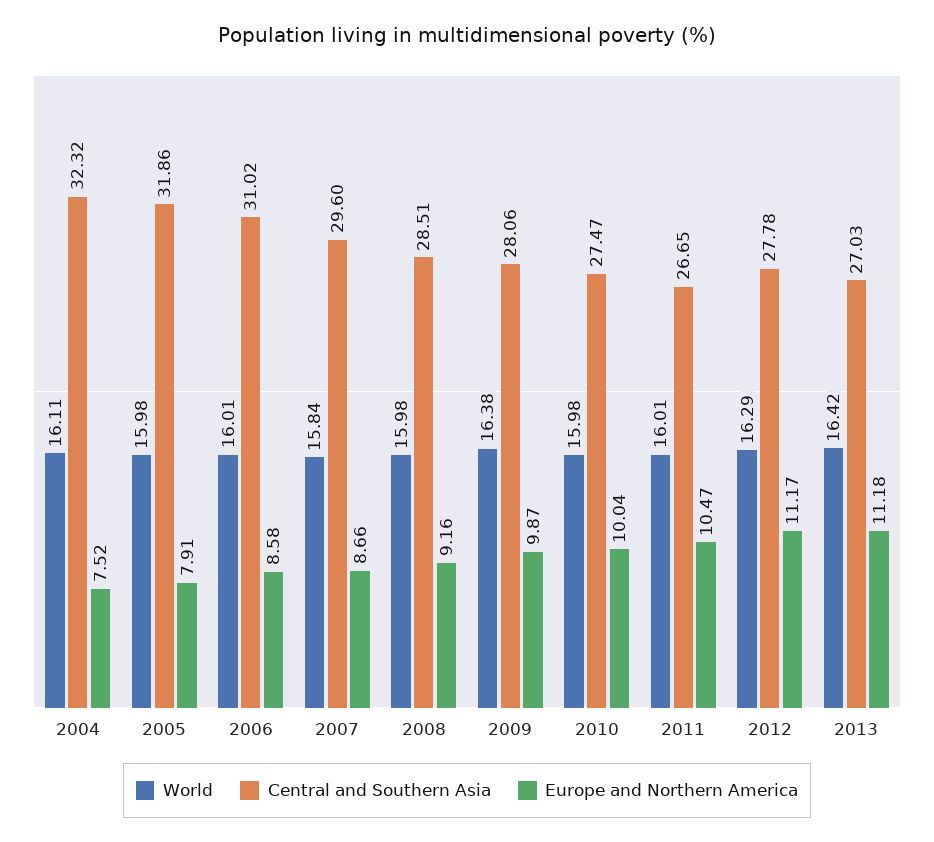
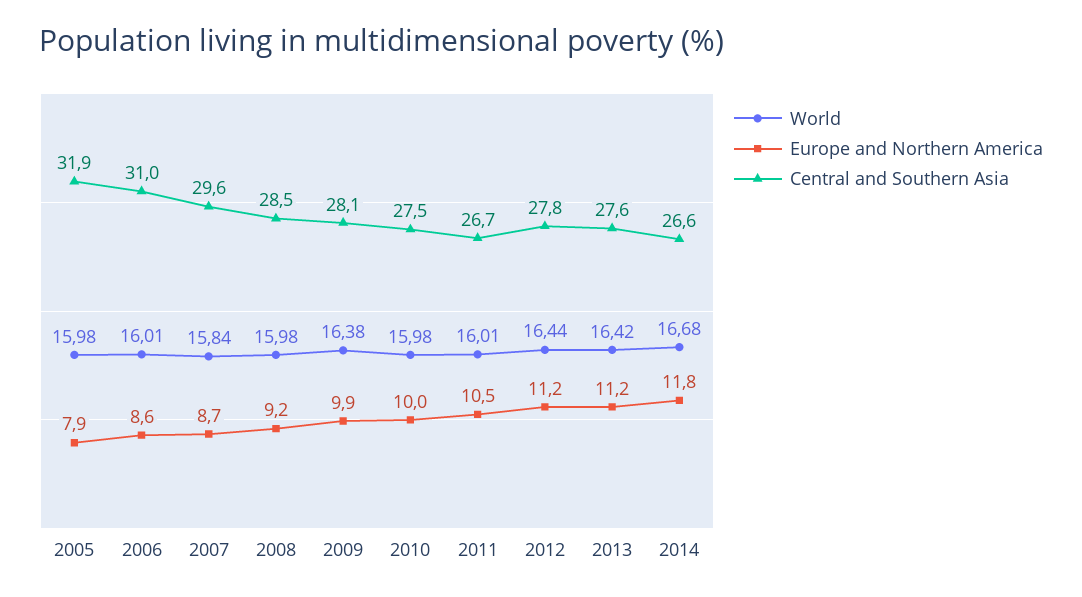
World, 2004: 16.11 -> none
Central and Southern Asia, 2004: 32.32 -> none
Europe and Northern America, 2004: 7.52 -> none
World, 2012: 16.29 -> 16.44
Central and Southern Asia, 2013: 27.03 -> 27.6
World, 2014: none -> 16.68
Europe and Northern America, 2014: none -> 11.8
Central and Southern Asia, 2014: none -> 26.6

